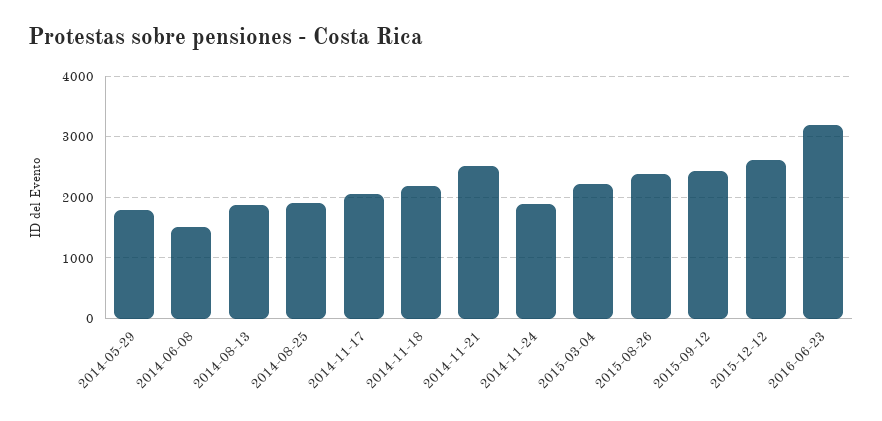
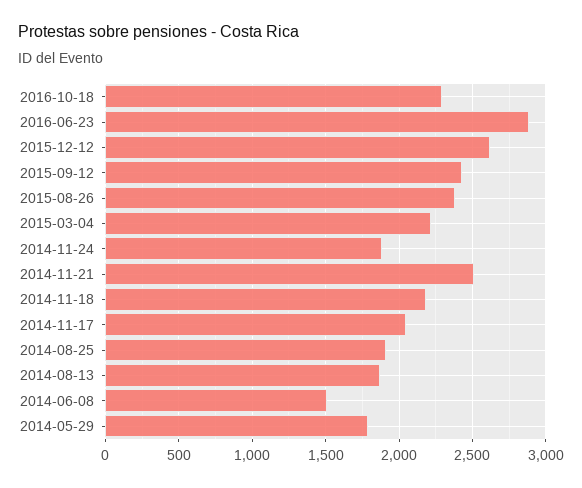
2016-06-23: 3200 -> 2900
2016-10-18: none -> 2300

